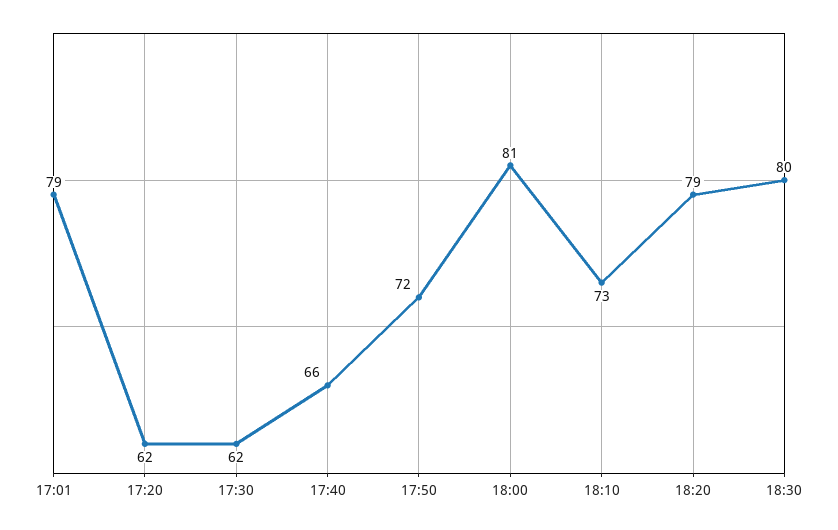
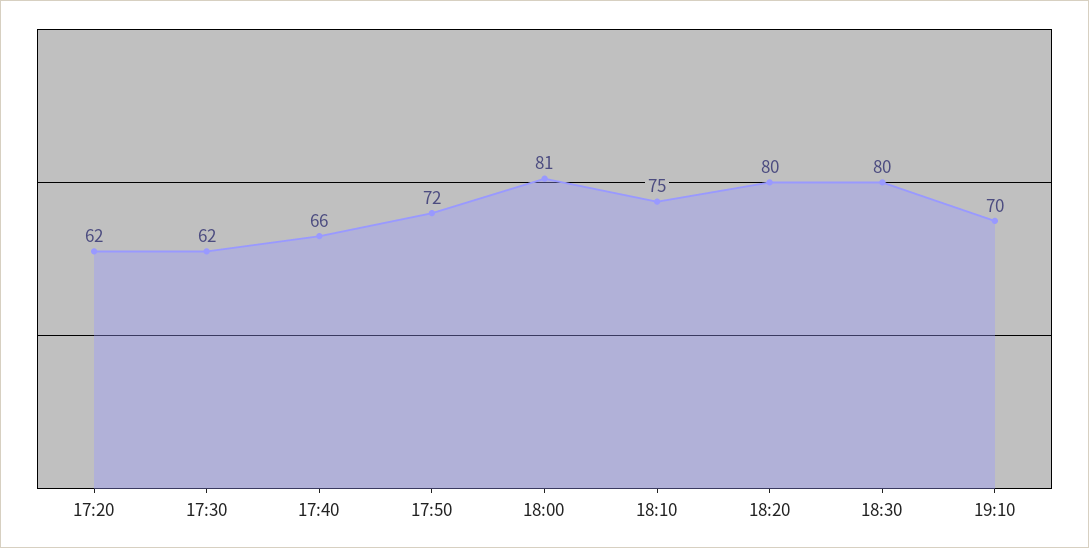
17:01: 79 -> none
18:10: 73 -> 75
18:20: 79 -> 80
19:10: none -> 70

